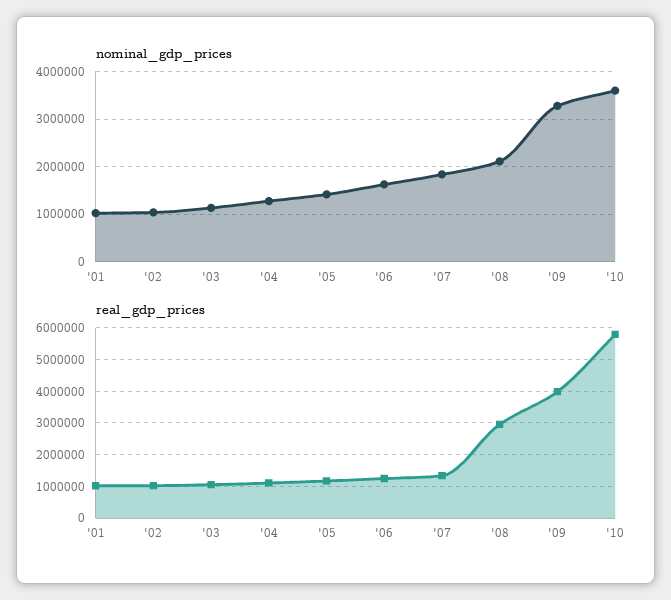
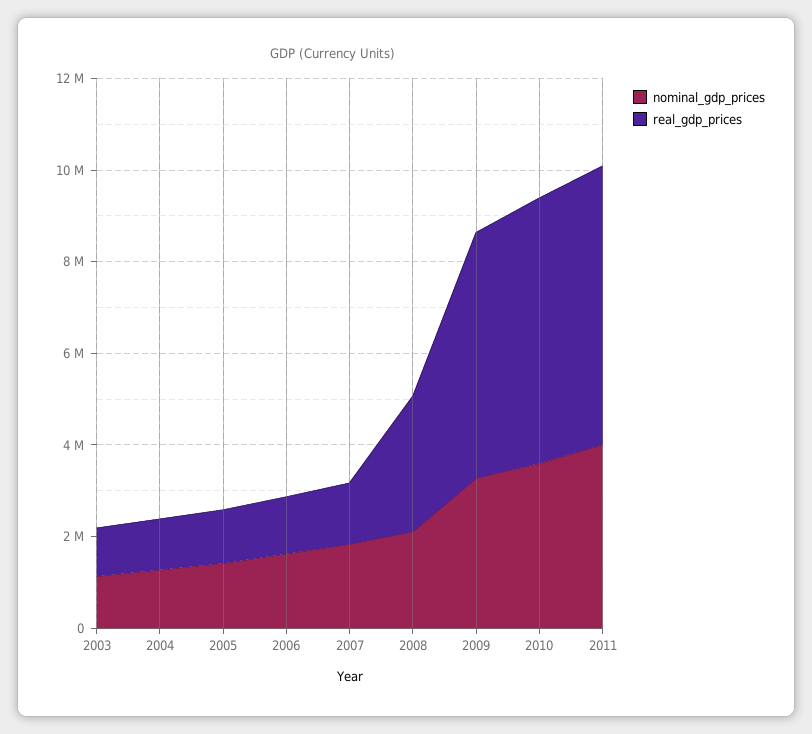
nominal_gdp_prices, '01: 1000000 -> none
nominal_gdp_prices, '02: 1000000 -> none
real_gdp_prices, '01: 1000000 -> none
real_gdp_prices, '02: 1000000 -> none
real_gdp_prices, '09: 4000000 -> 5500000
nominal_gdp_prices, 2011: none -> 4000000
real_gdp_prices, 2011: none -> 6000000

